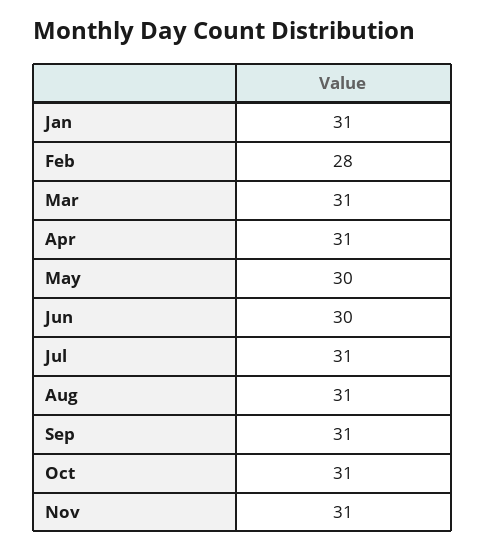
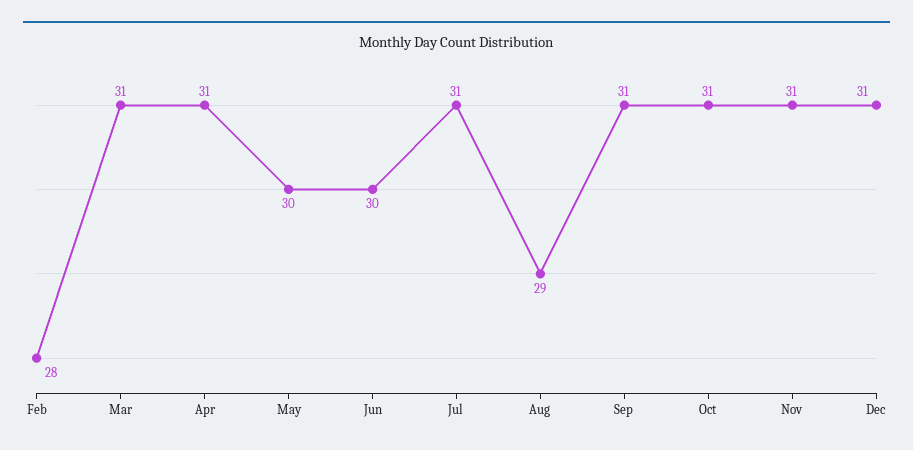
Jan: 31 -> none
Aug: 31 -> 29
Dec: none -> 31

